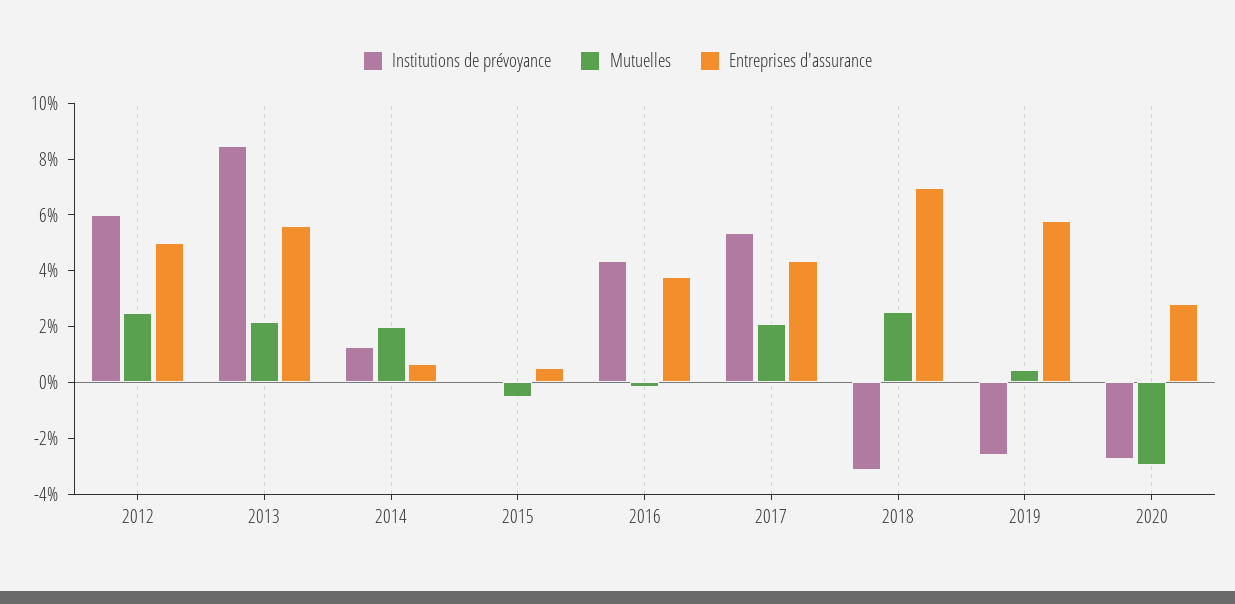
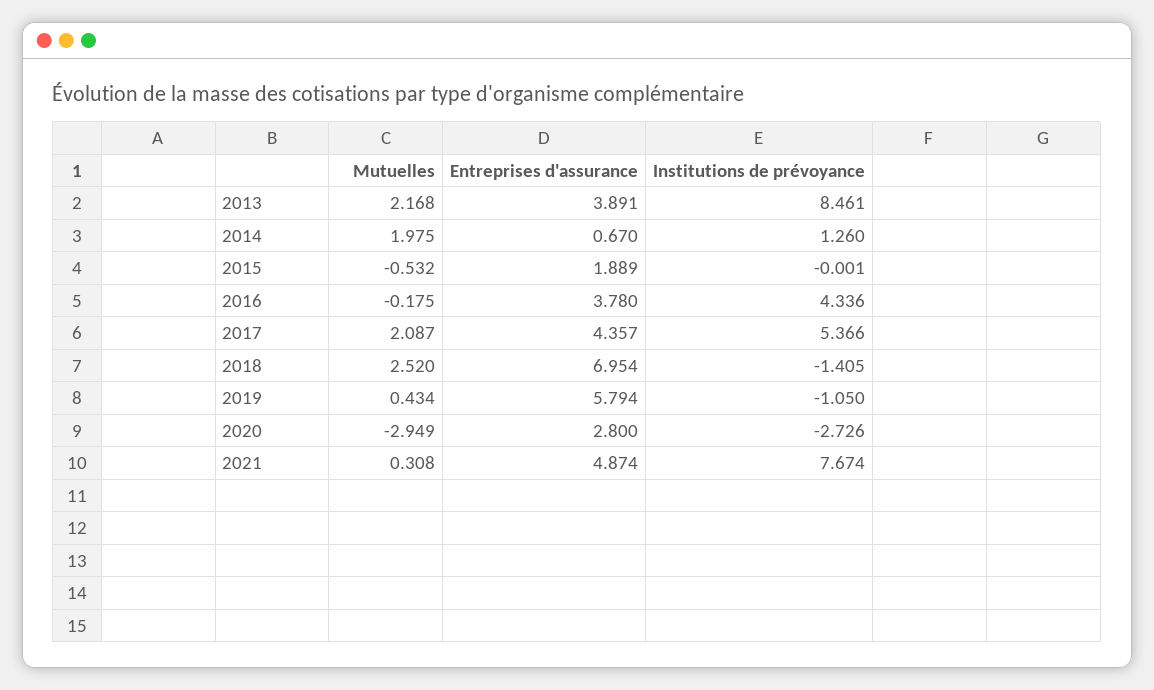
Institutions de prévoyance, 2012: 6 -> none
Mutuelles, 2012: 2.5 -> none
Entreprises d'assurance, 2012: 5 -> none
Entreprises d'assurance, 2013: 5.5 -> 3.891
Entreprises d'assurance, 2015: 0.5 -> 1.889
Institutions de prévoyance, 2018: -3 -> -1.405
Institutions de prévoyance, 2019: -2.5 -> -1.05
Mutuelles, 2021: none -> 0.308
Entreprises d'assurance, 2021: none -> 4.874
Institutions de prévoyance, 2021: none -> 7.674

